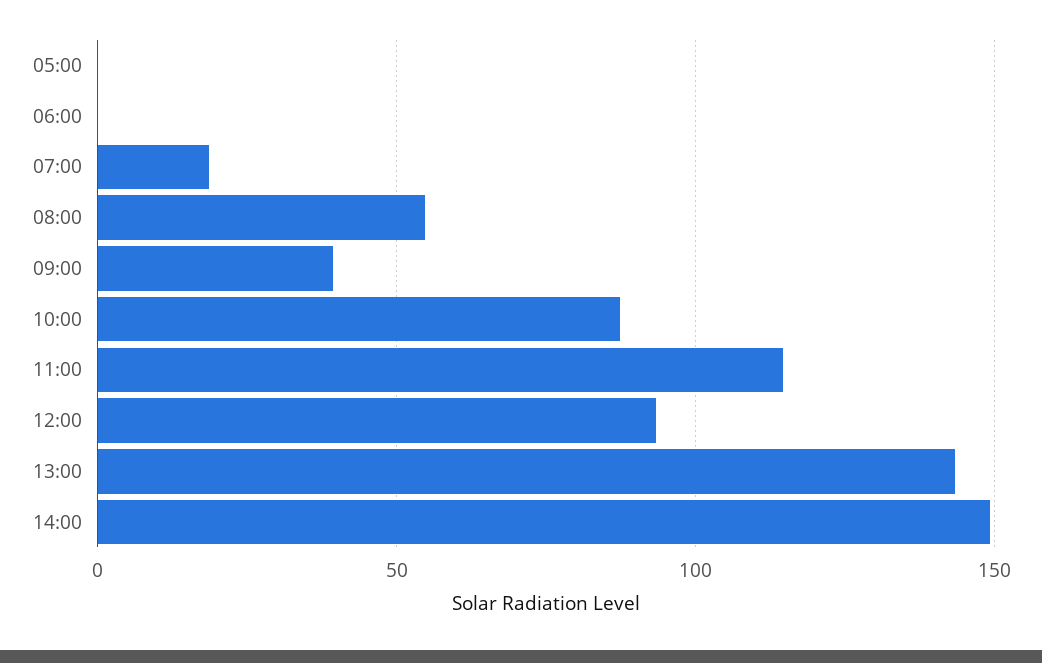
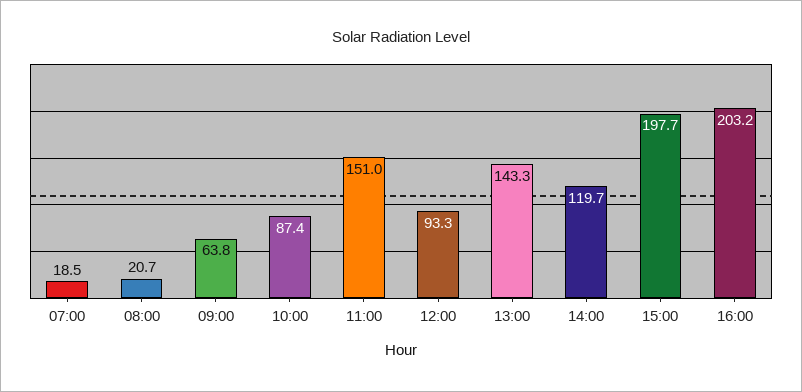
05:00: 0 -> none
06:00: 0 -> none
08:00: 55 -> 20.7
09:00: 40 -> 63.8
11:00: 115 -> 151
14:00: 150 -> 119.7
15:00: none -> 197.7
16:00: none -> 203.2

